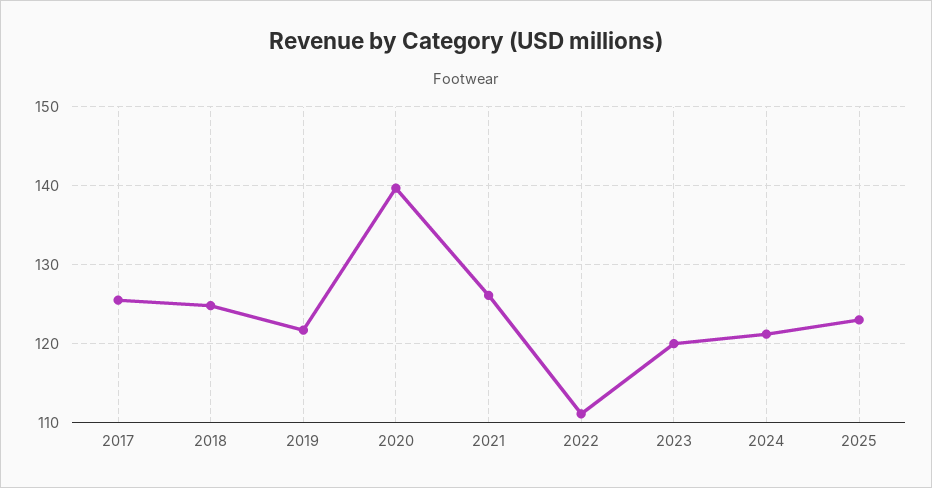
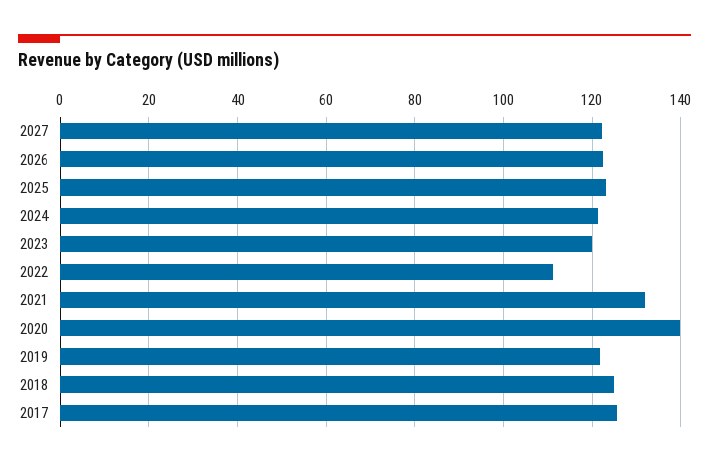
2021: 126 -> 132
2027: none -> 122
2026: none -> 122

